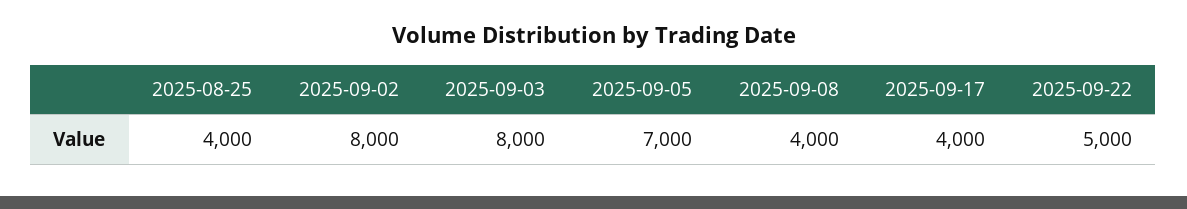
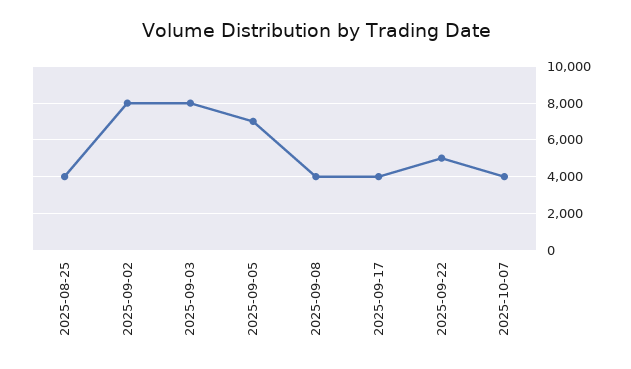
2025-10-07: none -> 4000

